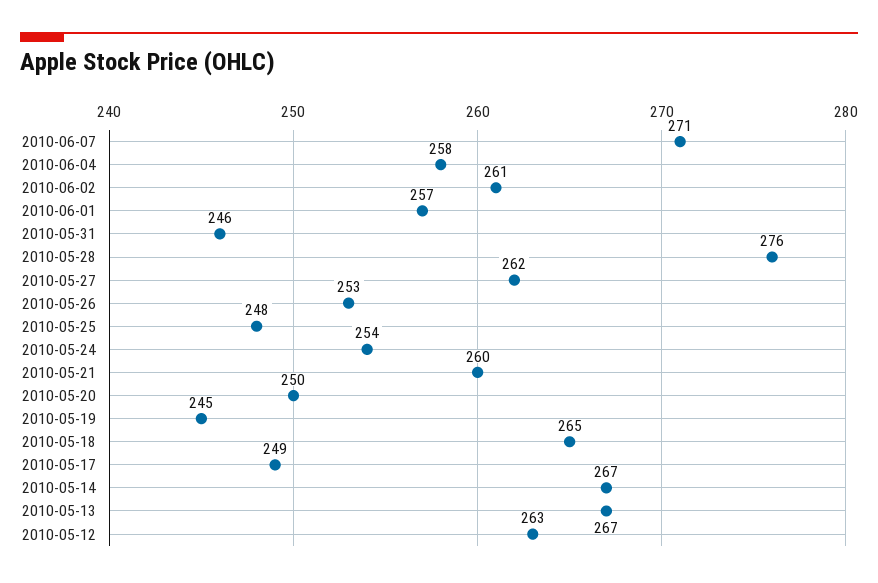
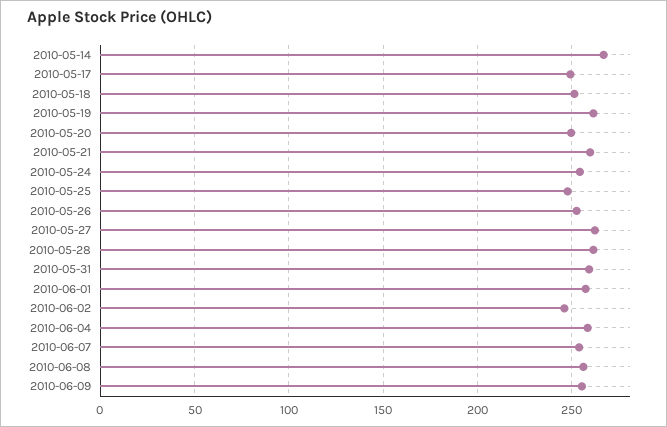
2010-06-07: 271 -> 255
2010-06-02: 261 -> 245
2010-05-31: 246 -> 260
2010-05-28: 276 -> 260
2010-05-19: 245 -> 260
2010-05-18: 265 -> 250
2010-05-13: 267 -> none
2010-05-12: 263 -> none
2010-06-08: none -> 255
2010-06-09: none -> 255

